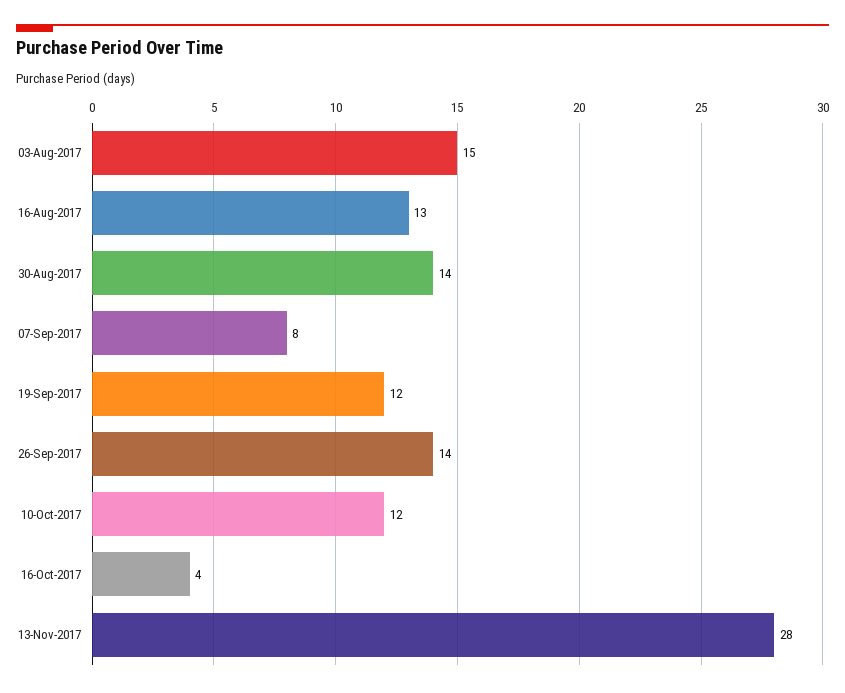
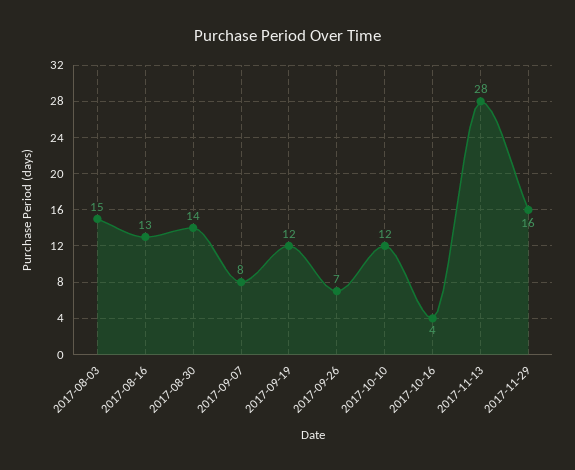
26-Sep-2017: 14 -> 7
2017-11-29: none -> 16

